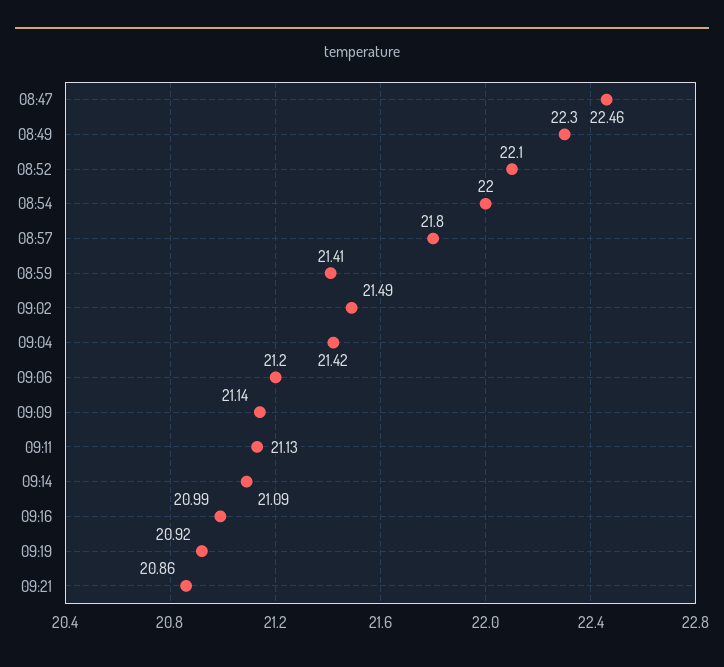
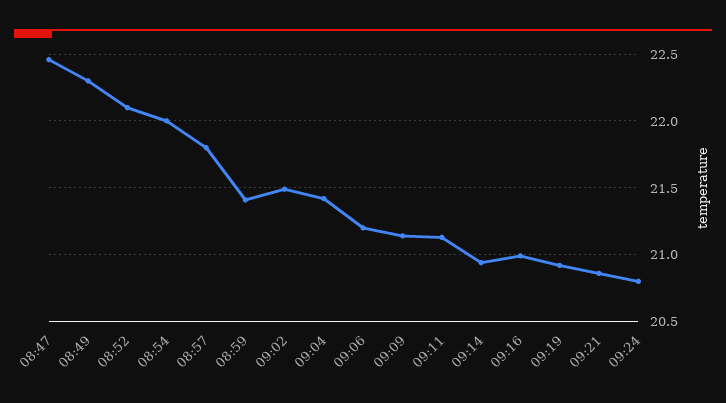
09:14: 21.09 -> 20.95
09:24: none -> 20.8

